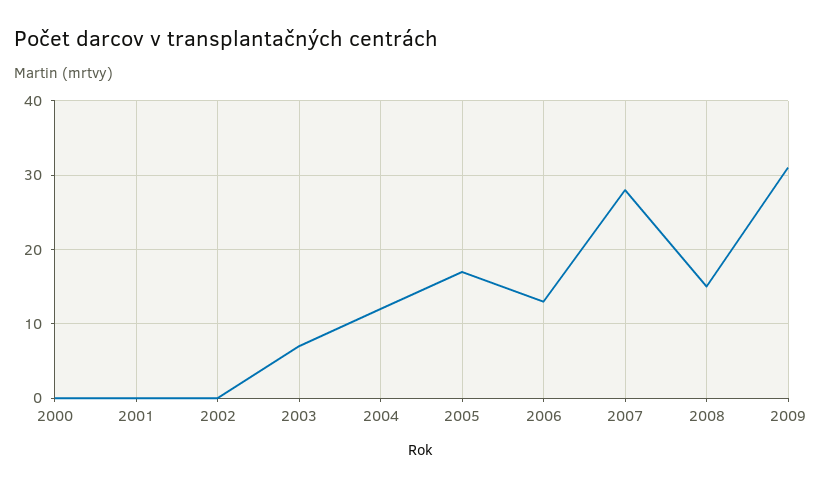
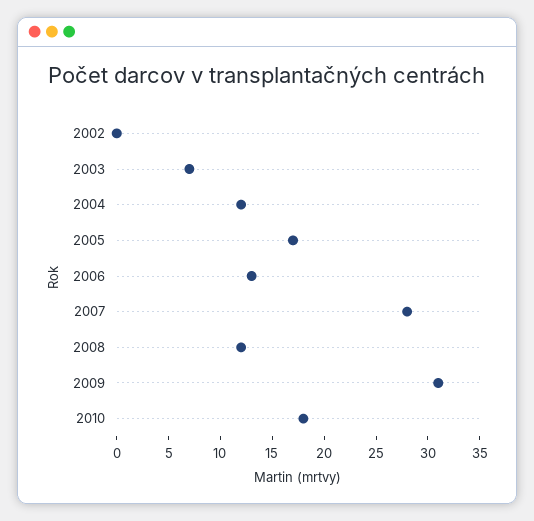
2000: 0 -> none
2001: 0 -> none
2008: 15 -> 12
2010: none -> 18

